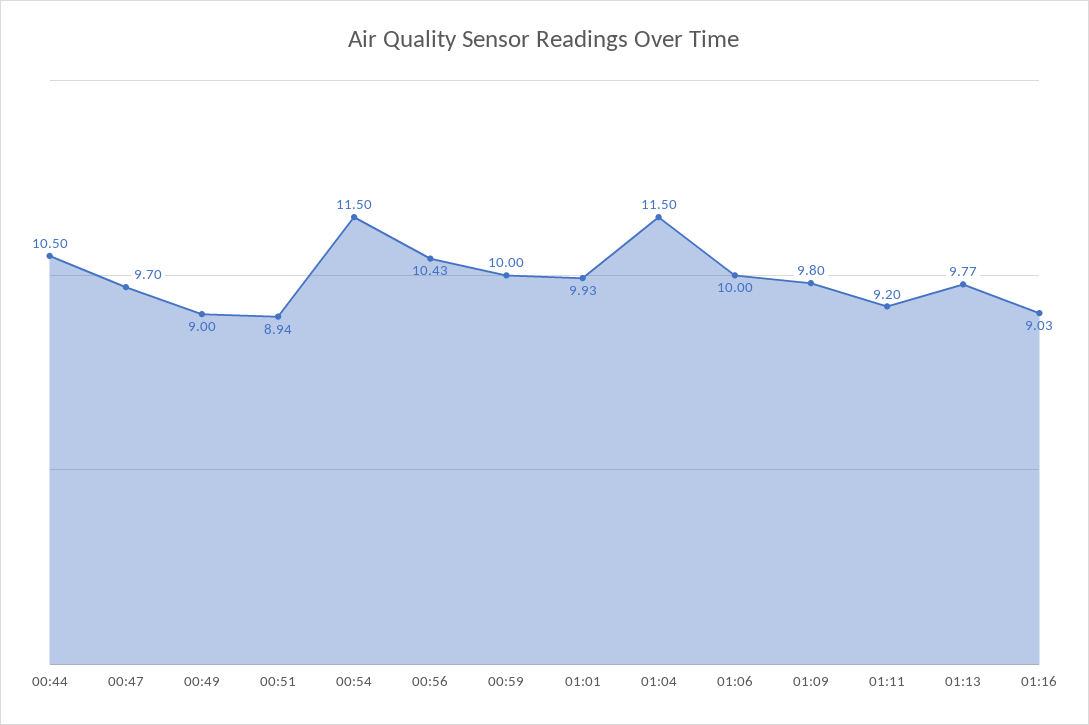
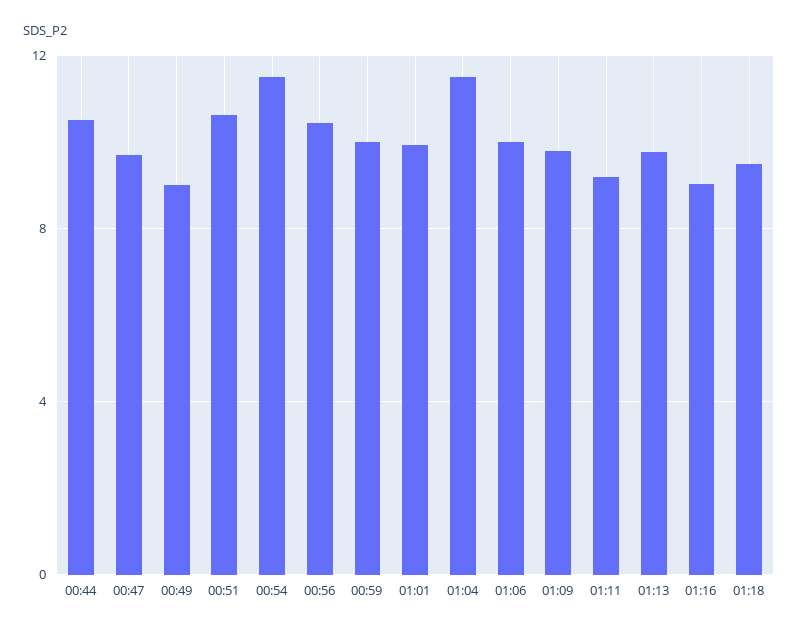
00:51: 8.94 -> 10.5
01:18: none -> 9.5

